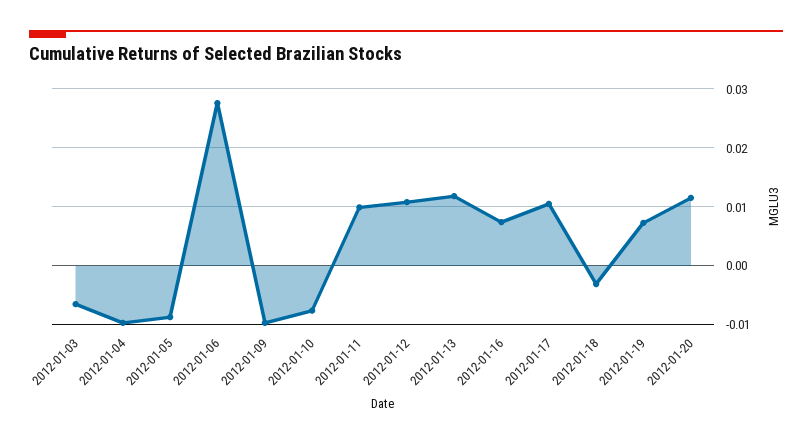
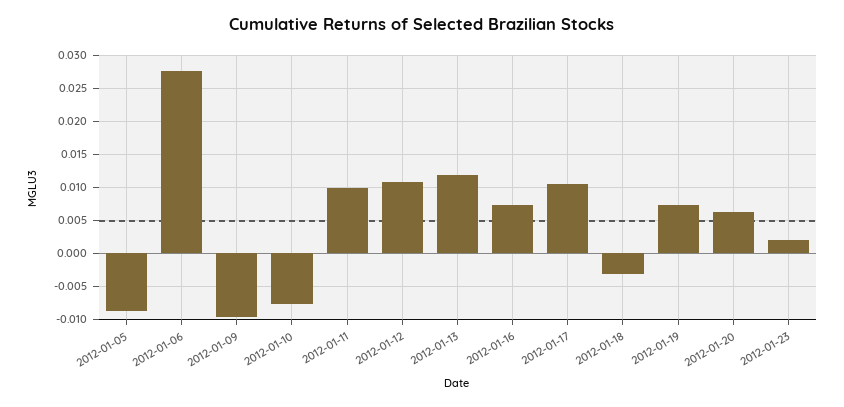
2012-01-03: -0.006 -> none
2012-01-04: -0.01 -> none
2012-01-20: 0.012 -> 0.006
2012-01-23: none -> 0.002

